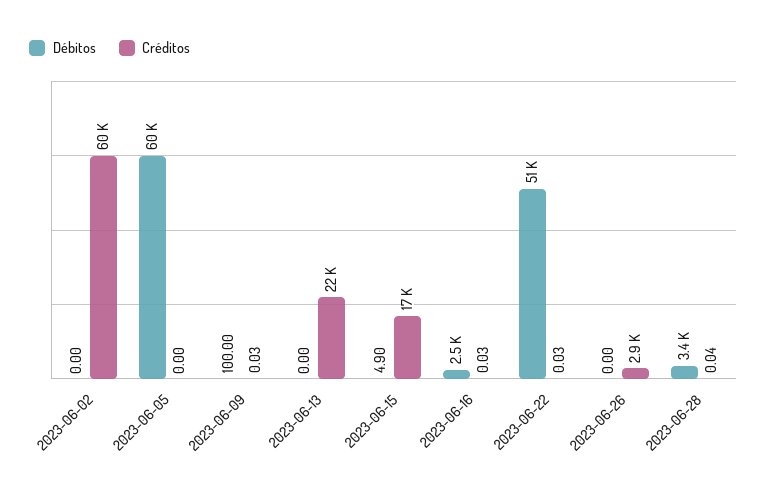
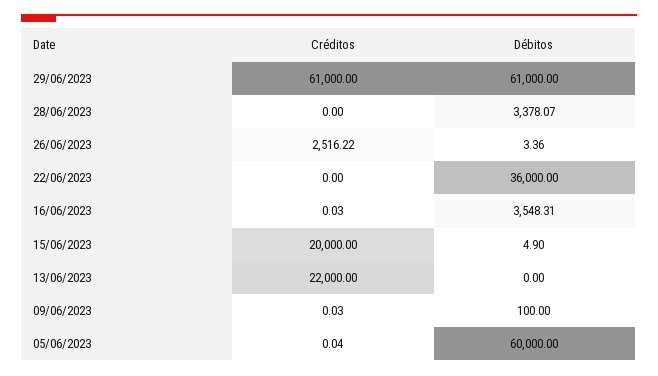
Débitos, 2023-06-02: 0 -> none
Créditos, 2023-06-02: 60000 -> none
Créditos, 2023-06-05: 0 -> 0.04
Créditos, 2023-06-15: 17000 -> 20000
Débitos, 2023-06-16: 2500 -> 3548.31
Débitos, 2023-06-22: 51000 -> 36000
Créditos, 2023-06-22: 0.03 -> 0
Débitos, 2023-06-26: 0 -> 3.36
Créditos, 2023-06-26: 2900 -> 2516.22
Créditos, 2023-06-28: 0.04 -> 0
Créditos, 29/06/2023: none -> 61000
Débitos, 29/06/2023: none -> 61000

